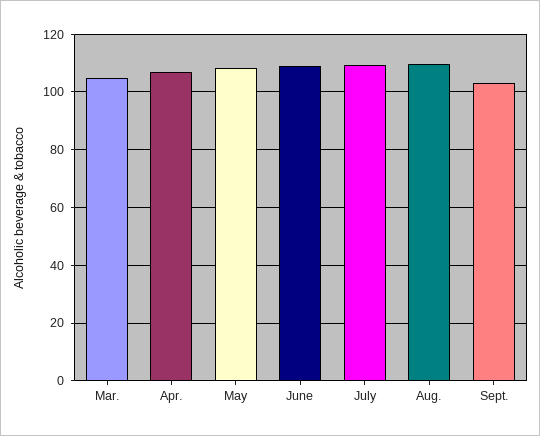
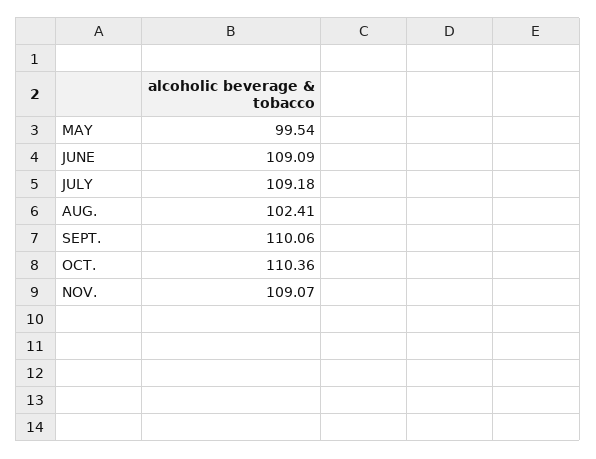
Mar.: 105 -> none
Apr.: 107.5 -> none
May: 107.5 -> 99.54
Aug.: 110 -> 102.41
Sept.: 102.5 -> 110.06
OCT.: none -> 110.36
NOV.: none -> 109.07

